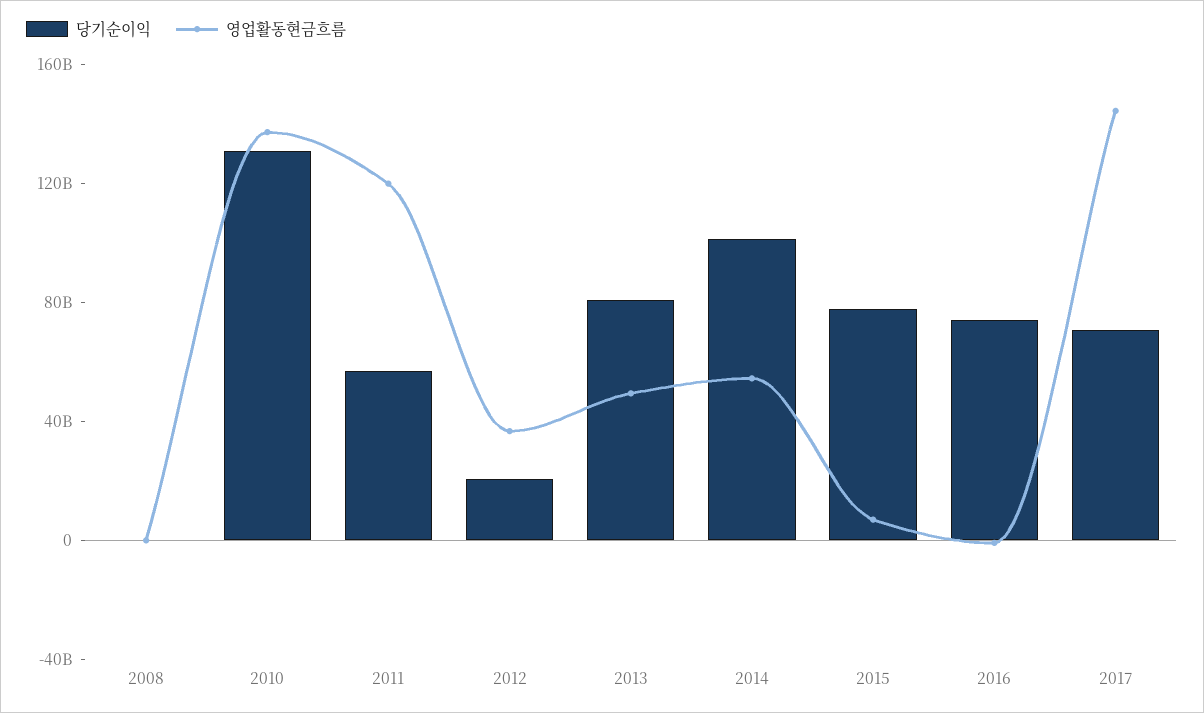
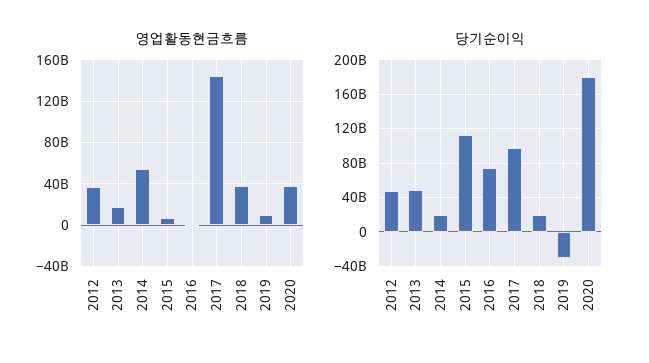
당기순이익, 2008: 0 -> none
영업활동현금흐름, 2008: 0 -> none
당기순이익, 2010: 130000000000 -> none
영업활동현금흐름, 2010: 140000000000 -> none
당기순이익, 2011: 60000000000 -> none
영업활동현금흐름, 2011: 120000000000 -> none
당기순이익, 2012: 20000000000 -> 50000000000
당기순이익, 2013: 80000000000 -> 50000000000
영업활동현금흐름, 2013: 50000000000 -> 20000000000
당기순이익, 2014: 100000000000 -> 20000000000
당기순이익, 2015: 80000000000 -> 110000000000
당기순이익, 2017: 70000000000 -> 100000000000
영업활동현금흐름, 2018: none -> 40000000000
영업활동현금흐름, 2019: none -> 10000000000
영업활동현금흐름, 2020: none -> 40000000000
당기순이익, 2018: none -> 20000000000
당기순이익, 2019: none -> -30000000000
당기순이익, 2020: none -> 180000000000

